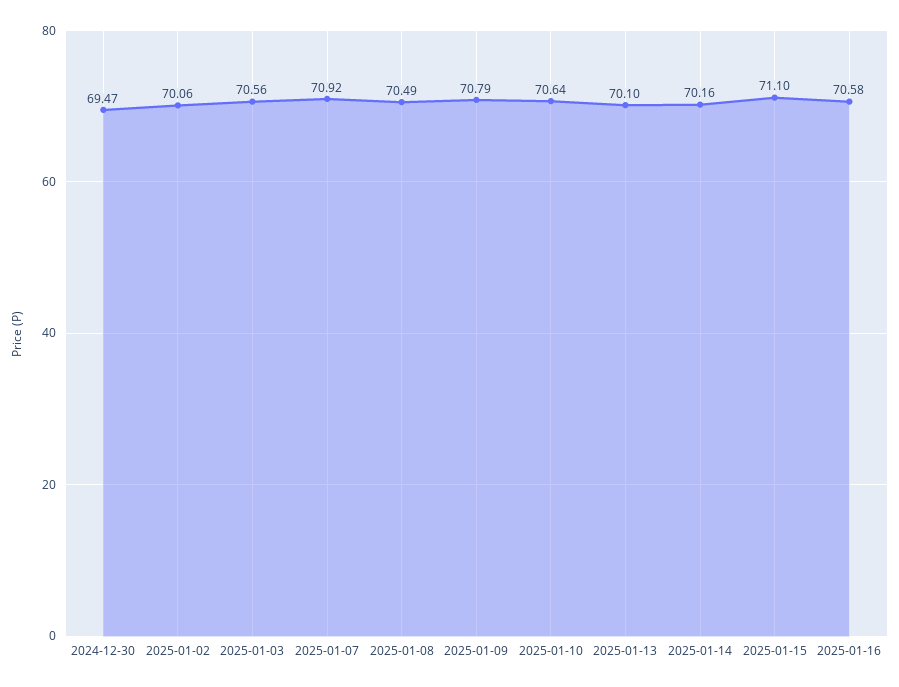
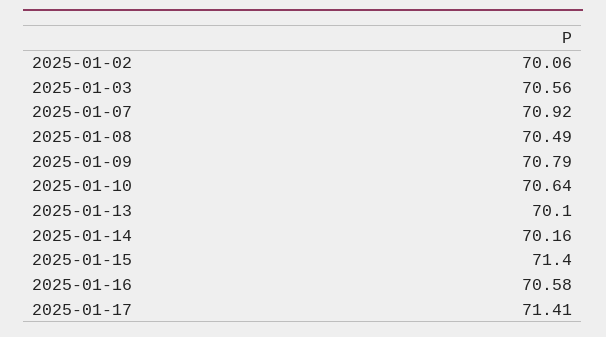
2024-12-30: 69.47 -> none
2025-01-15: 71.1 -> 71.4
2025-01-17: none -> 71.41

